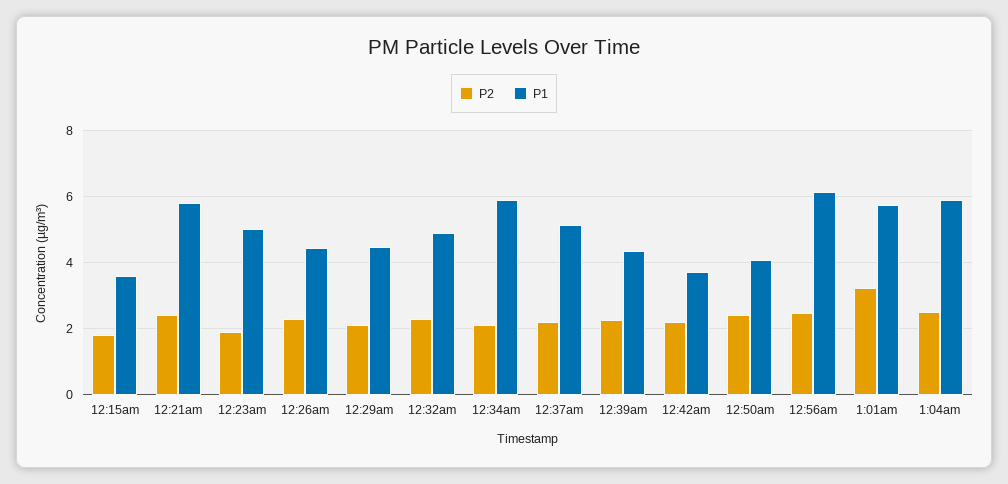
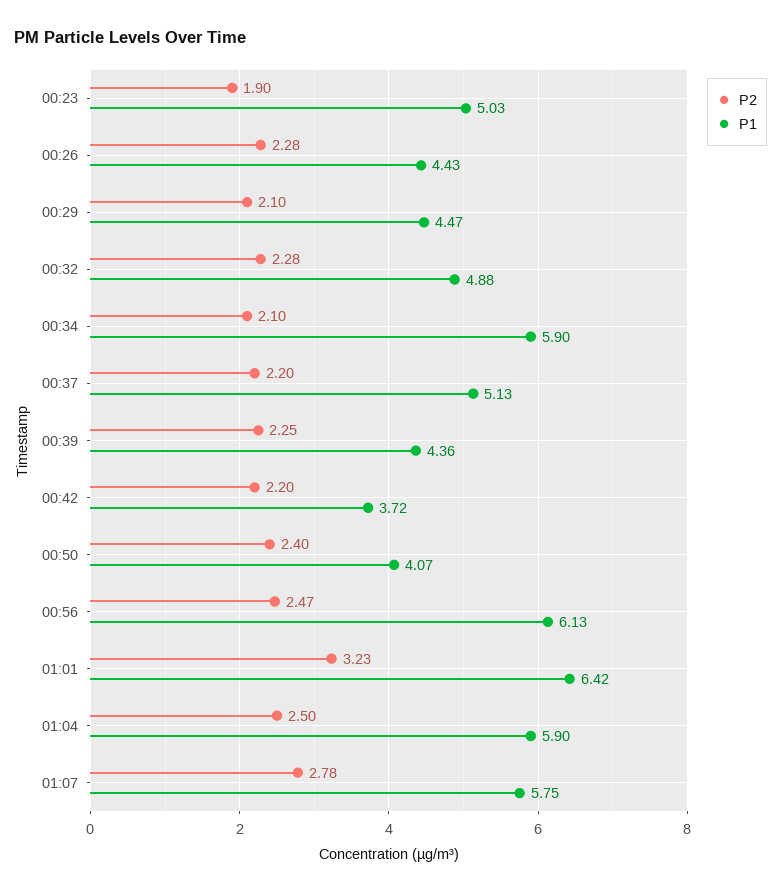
P2, 12:15am: 1.8 -> none
P1, 12:15am: 3.6 -> none
P2, 12:21am: 2.4 -> none
P1, 12:21am: 5.8 -> none
P1, 1:01am: 5.8 -> 6.42
P2, 01:07: none -> 2.78
P1, 01:07: none -> 5.75

